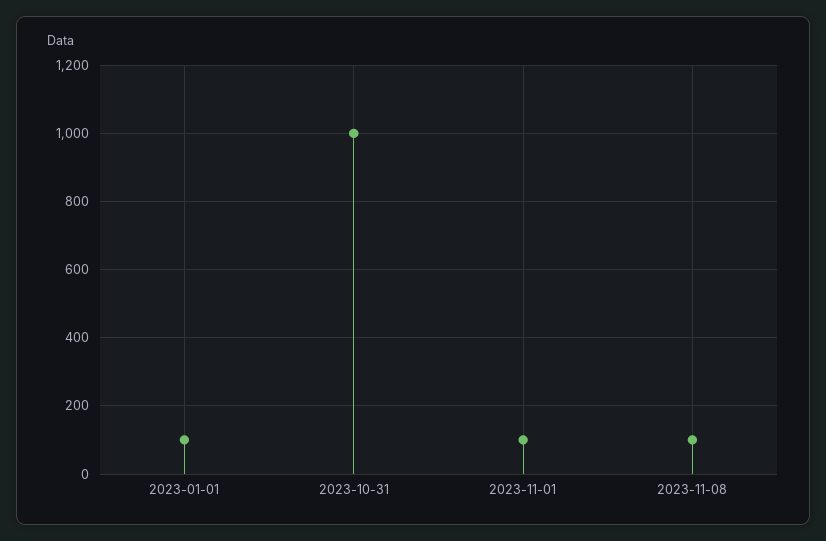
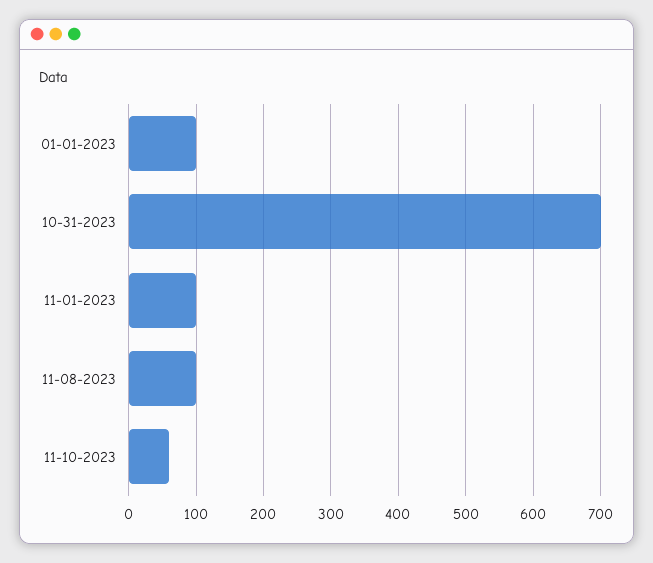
2023-10-31: 1000 -> 700
11-10-2023: none -> 60

